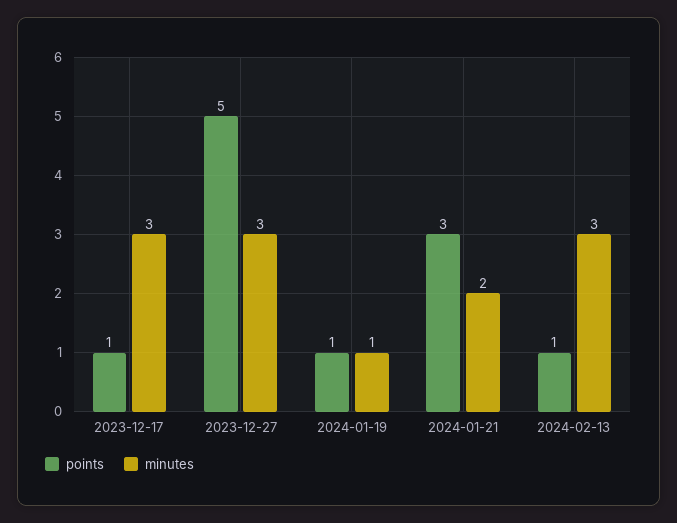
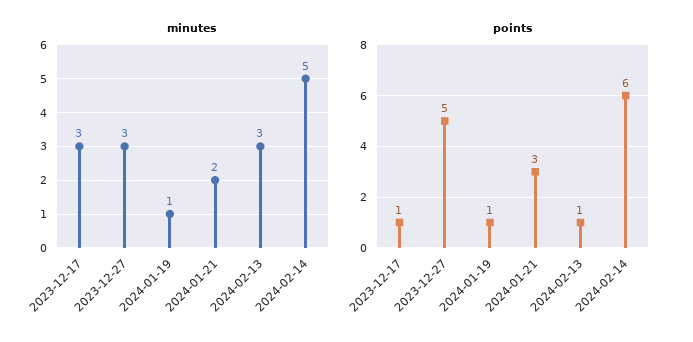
minutes, 2024-02-14: none -> 5
points, 2024-02-14: none -> 6

